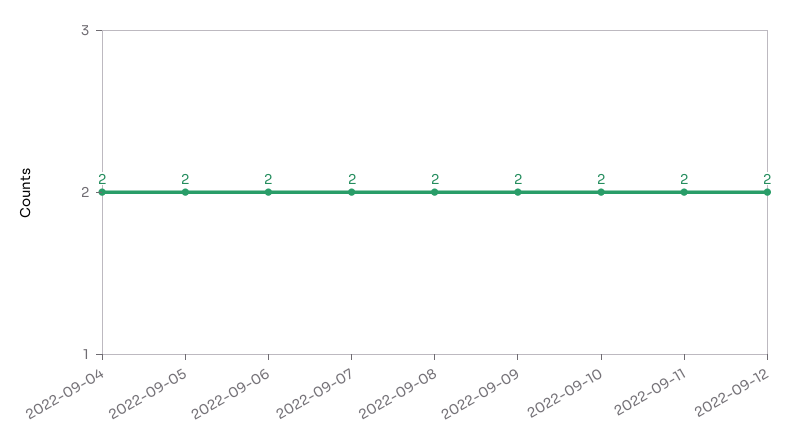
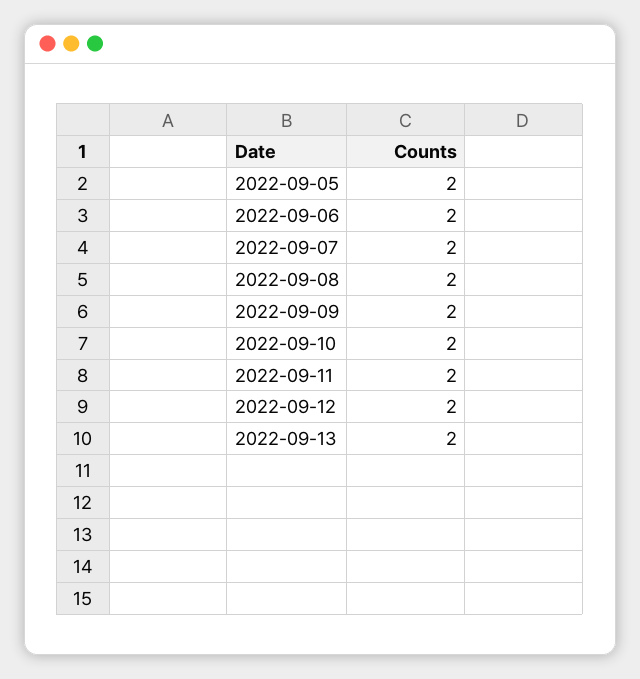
2022-09-04: 2 -> none
2022-09-13: none -> 2

